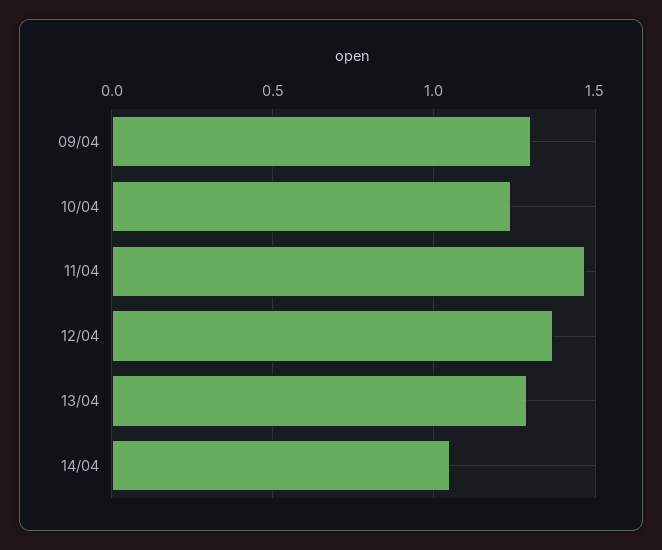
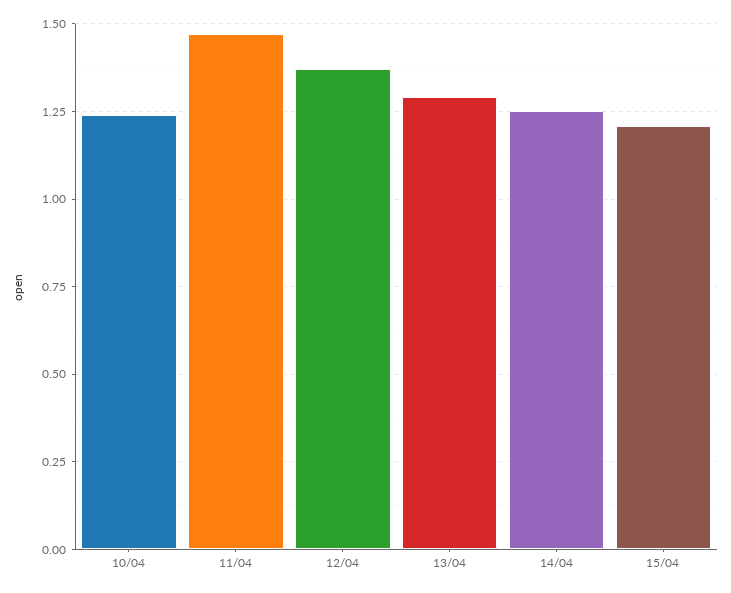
09/04: 1.3 -> none
14/04: 1.05 -> 1.25
15/04: none -> 1.2

